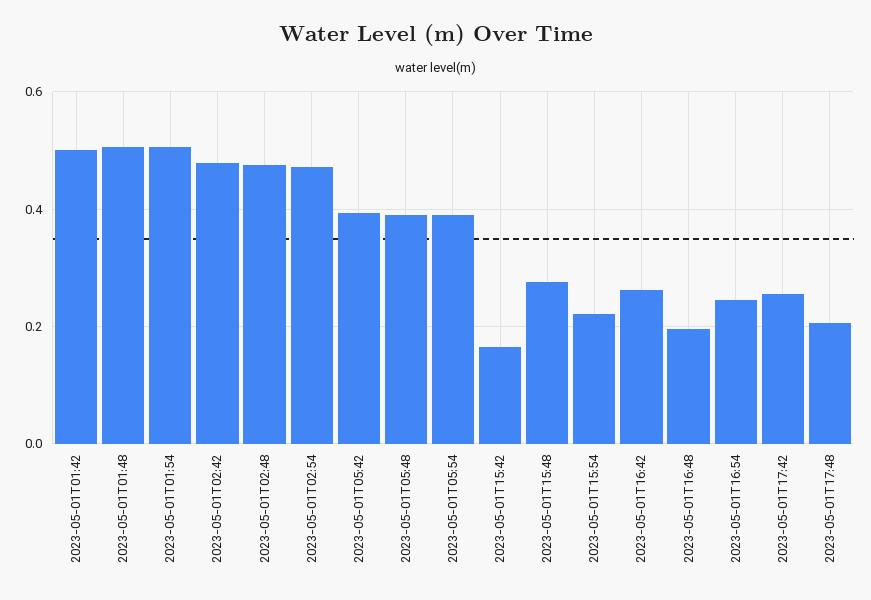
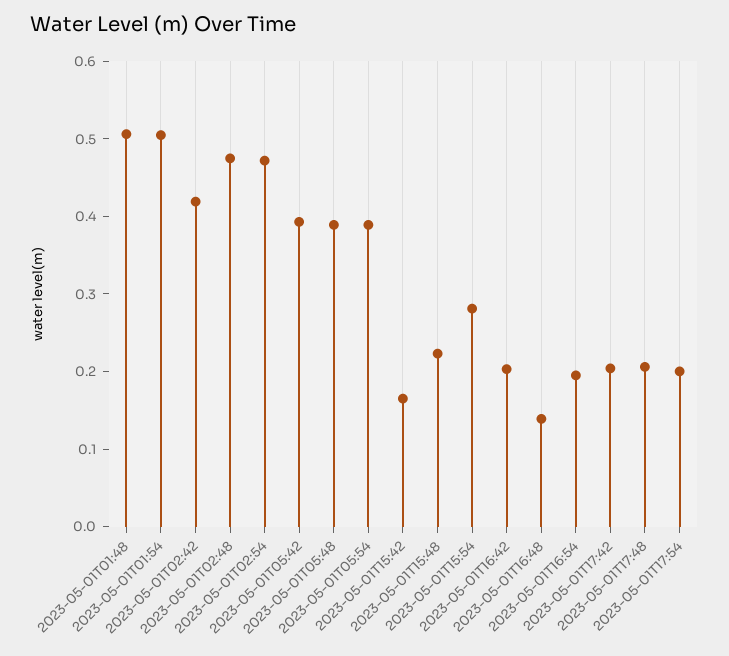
2023-05-01T01:42: 0.5 -> none
2023-05-01T02:42: 0.48 -> 0.42
2023-05-01T15:48: 0.28 -> 0.22
2023-05-01T15:54: 0.22 -> 0.28
2023-05-01T16:42: 0.26 -> 0.2
2023-05-01T16:48: 0.2 -> 0.14
2023-05-01T16:54: 0.24 -> 0.2
2023-05-01T17:42: 0.26 -> 0.2
2023-05-01T17:54: none -> 0.2

